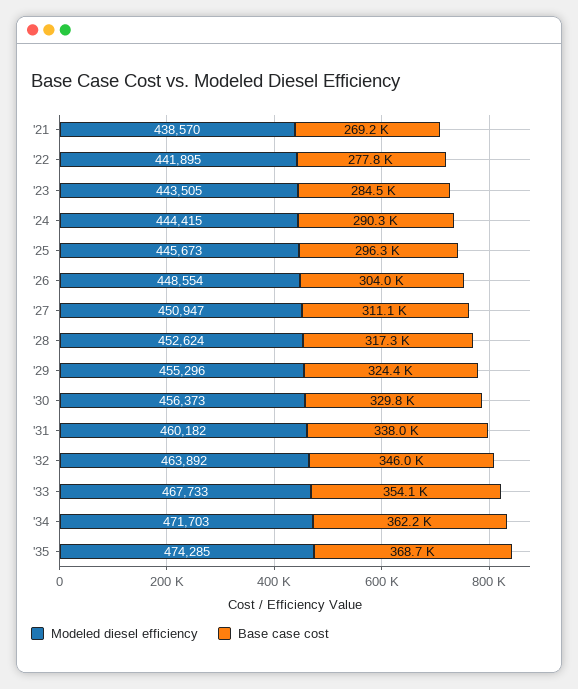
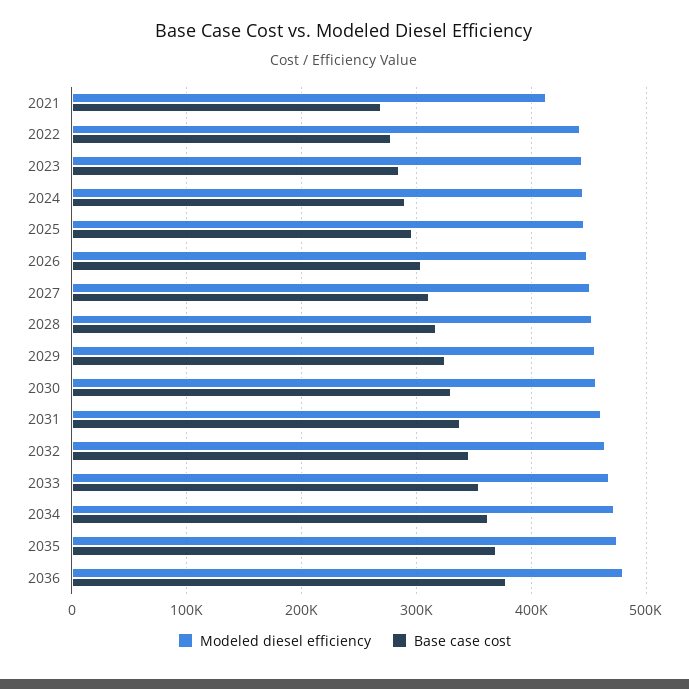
Modeled diesel efficiency, '21: 438570 -> 410000
Modeled diesel efficiency, 2036: none -> 480000
Base case cost, 2036: none -> 380000

